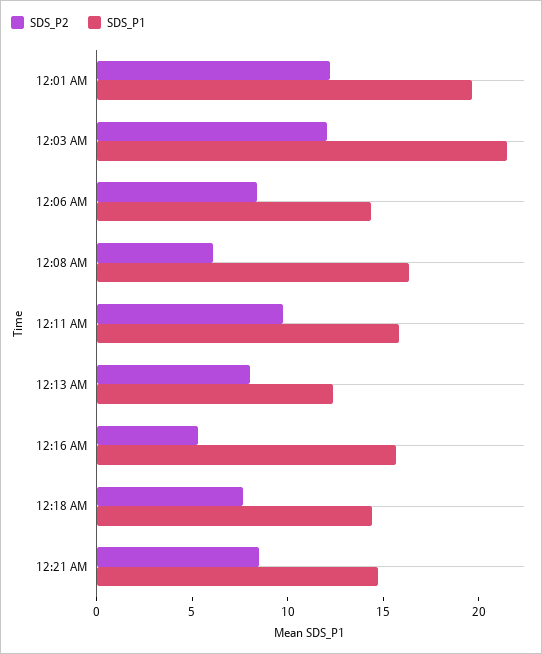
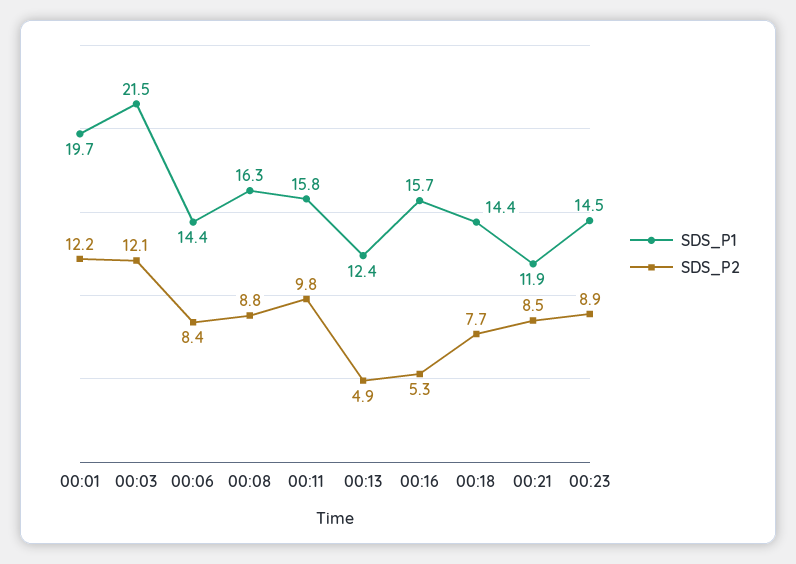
SDS_P2, 12:08 AM: 6 -> 8.8
SDS_P2, 12:13 AM: 8 -> 4.9
SDS_P1, 12:21 AM: 15 -> 11.9
SDS_P1, 00:23: none -> 14.5
SDS_P2, 00:23: none -> 8.9

